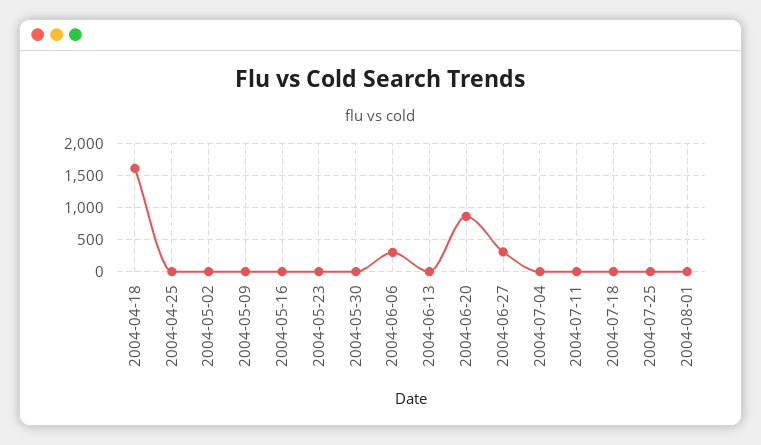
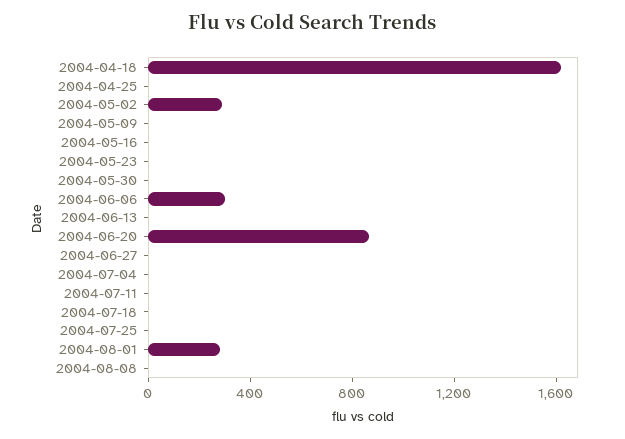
2004-05-02: 0 -> 300
2004-06-27: 300 -> 0
2004-08-01: 0 -> 300
2004-08-08: none -> 0

